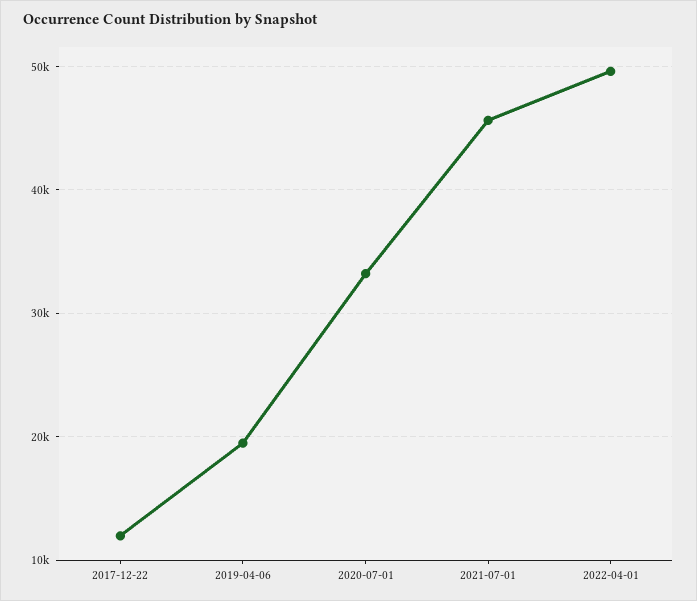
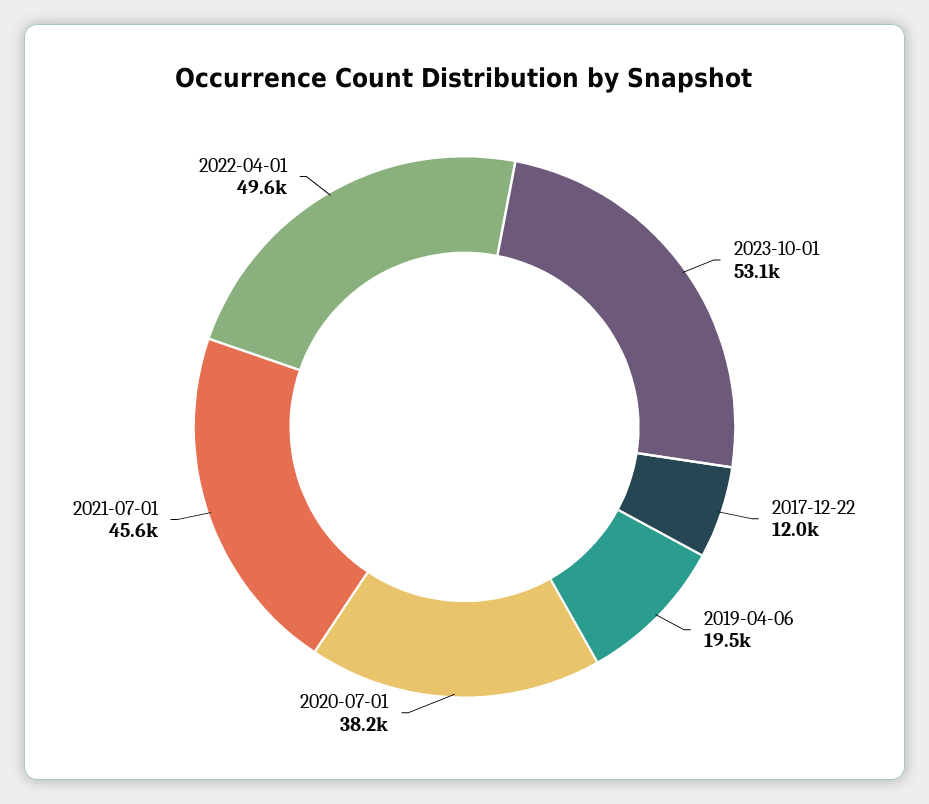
2020-07-01: 33000 -> 38200
2023-10-01: none -> 53100

